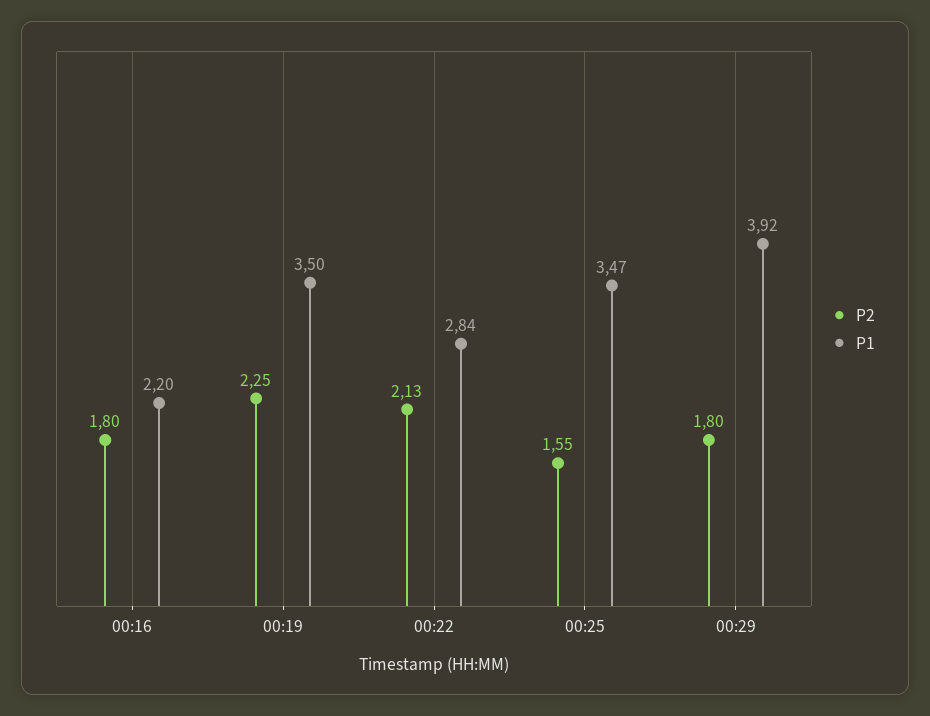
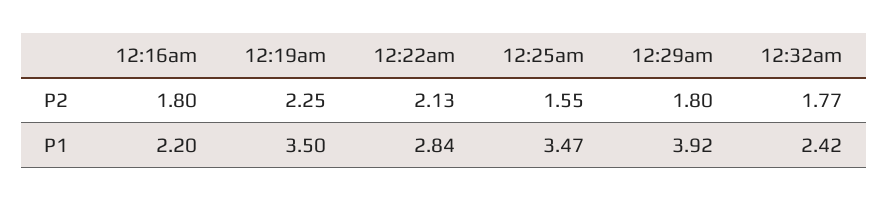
P2, 12:32am: none -> 1.77
P1, 12:32am: none -> 2.42

